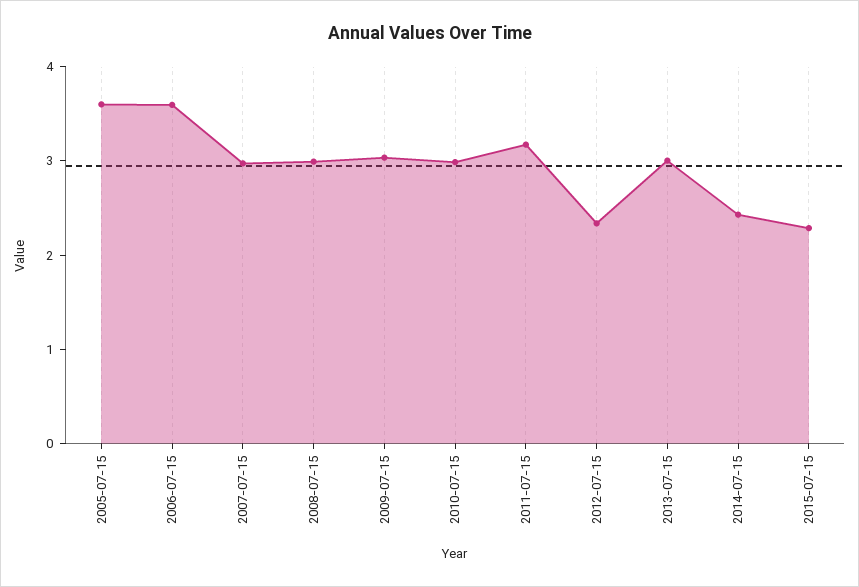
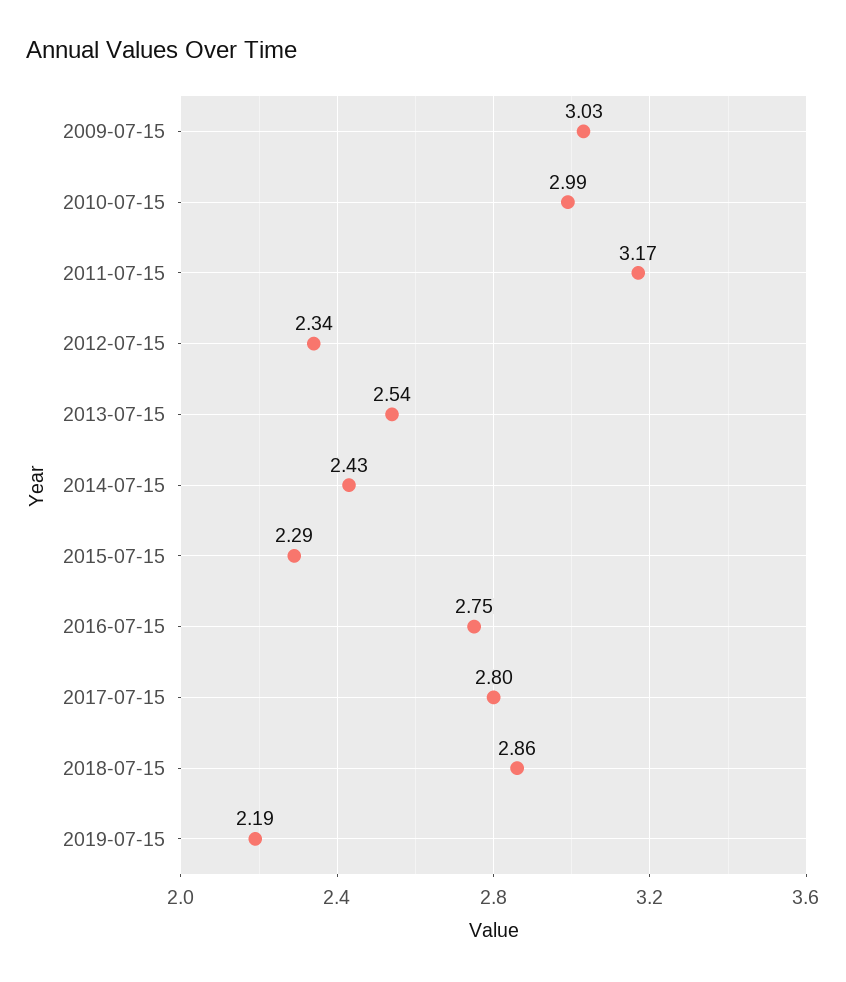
2005-07-15: 3.6 -> none
2006-07-15: 3.6 -> none
2007-07-15: 3 -> none
2008-07-15: 3 -> none
2013-07-15: 3 -> 2.54
2016-07-15: none -> 2.75
2017-07-15: none -> 2.8
2018-07-15: none -> 2.86
2019-07-15: none -> 2.19

